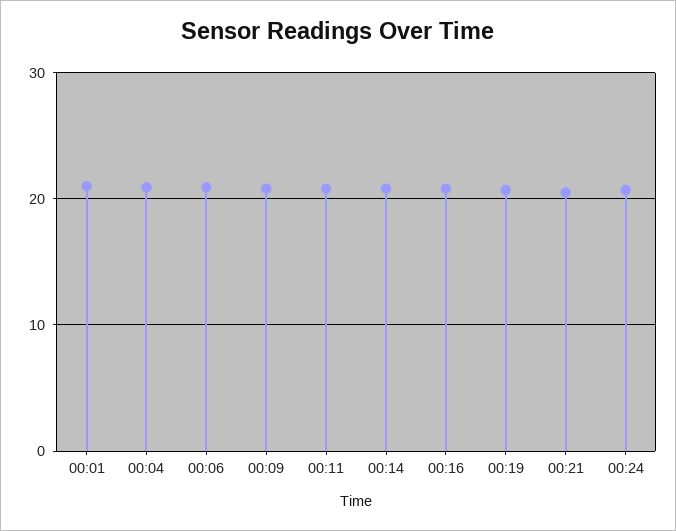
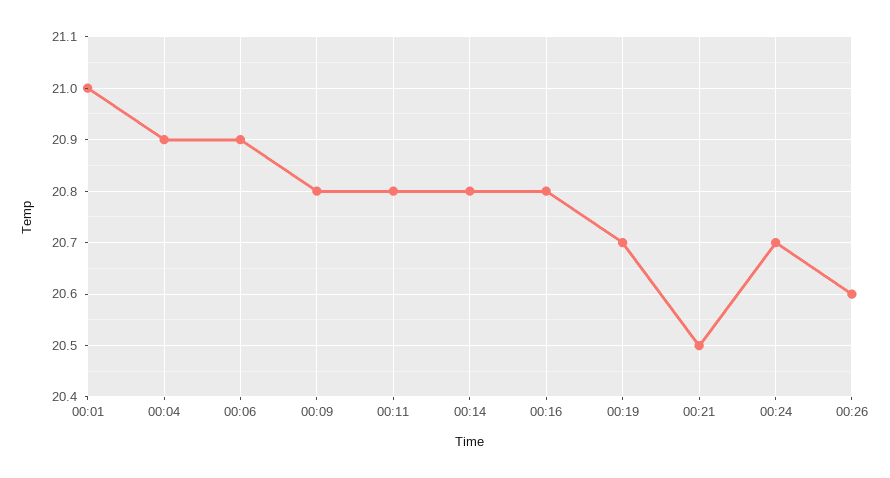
00:26: none -> 20.6

